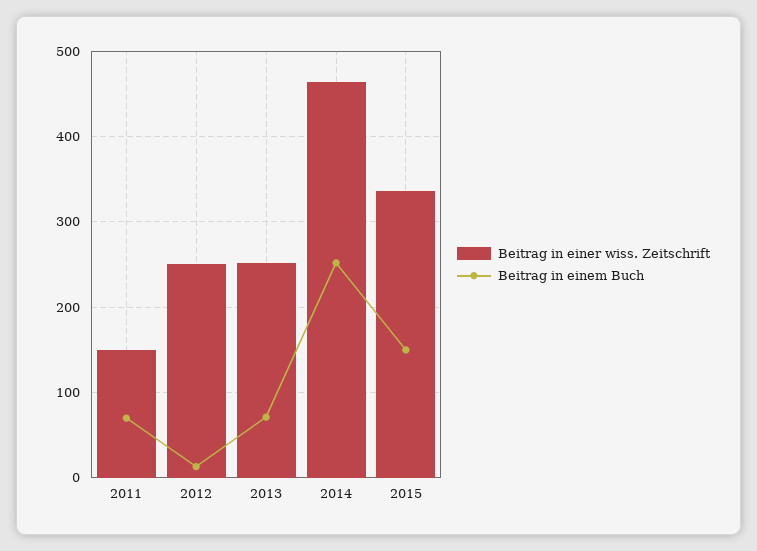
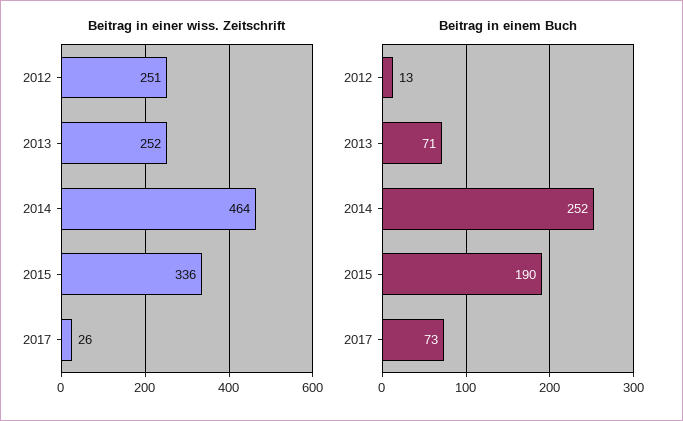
Beitrag in einer wiss. Zeitschrift, 2011: 150 -> none
Beitrag in einem Buch, 2011: 70 -> none
Beitrag in einem Buch, 2015: 150 -> 190
Beitrag in einer wiss. Zeitschrift, 2017: none -> 26
Beitrag in einem Buch, 2017: none -> 73

